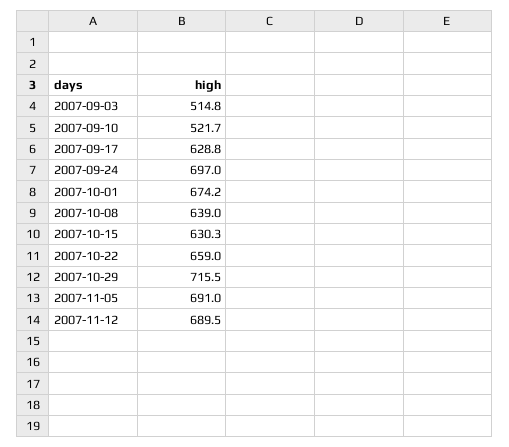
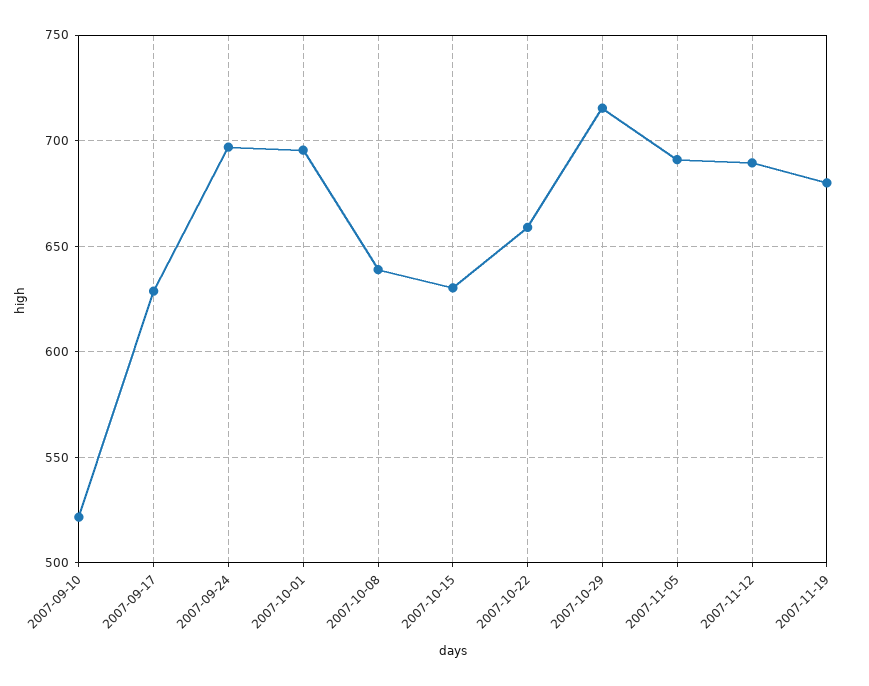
2007-09-03: 514.8 -> none
2007-10-01: 674.2 -> 695
2007-11-19: none -> 680

